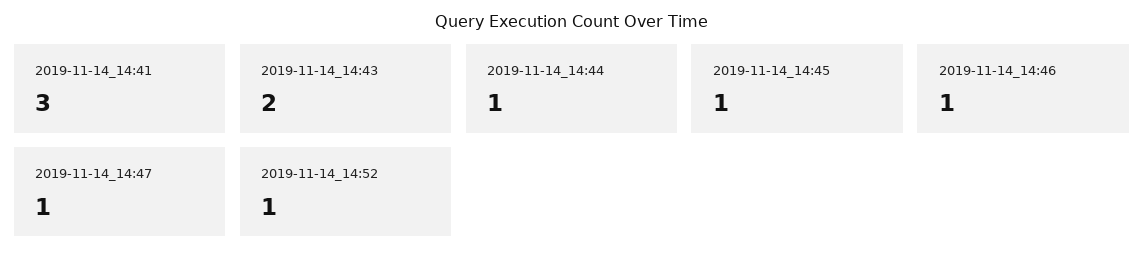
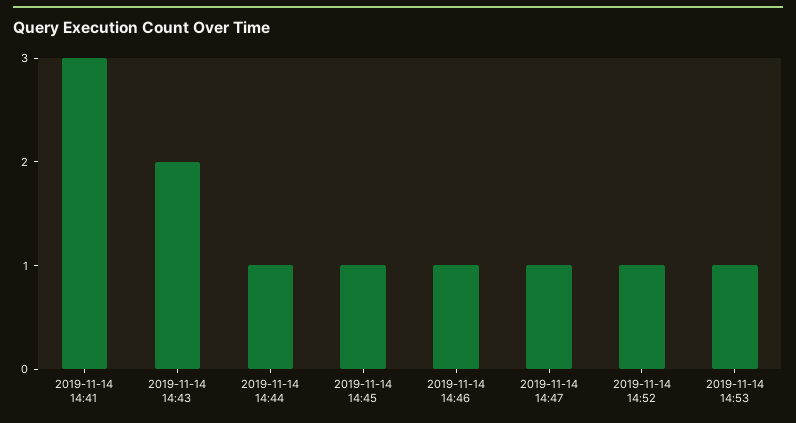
2019-11-14 14:53: none -> 1

